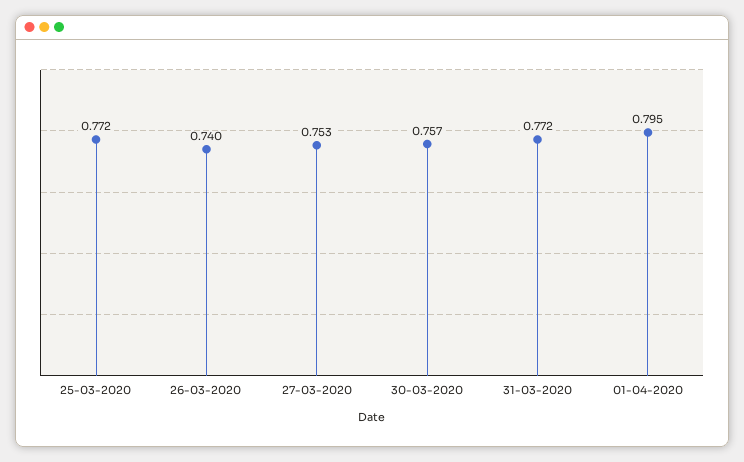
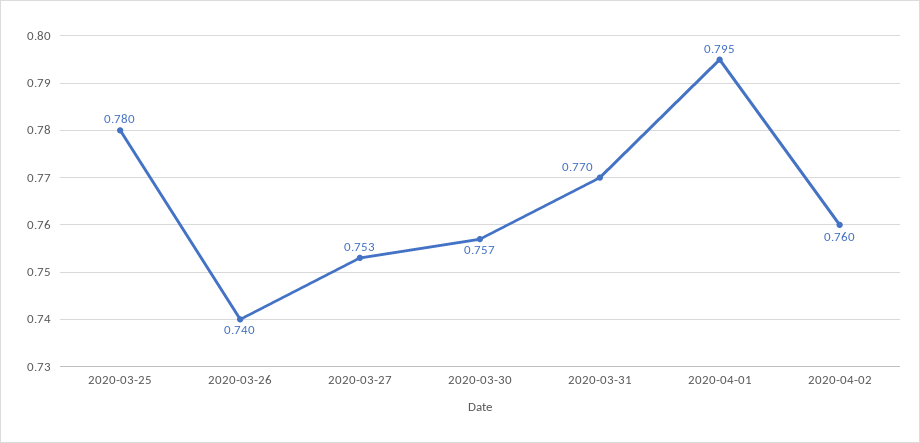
25-03-2020: 0.772 -> 0.78
31-03-2020: 0.772 -> 0.77
2020-04-02: none -> 0.76

